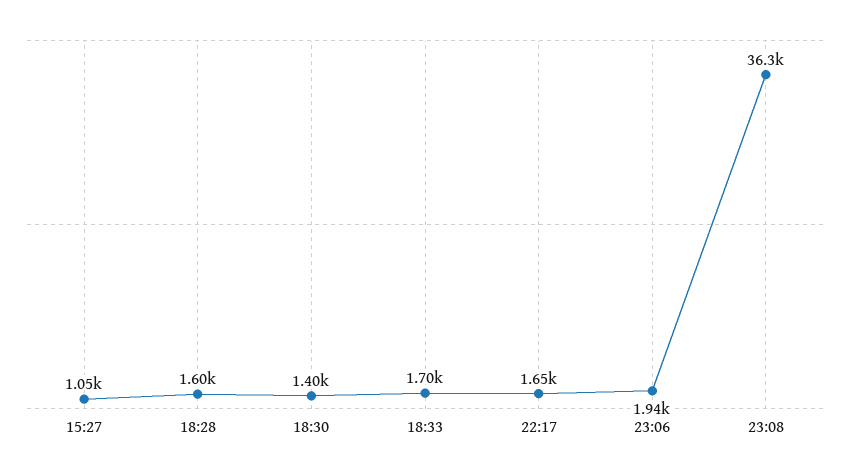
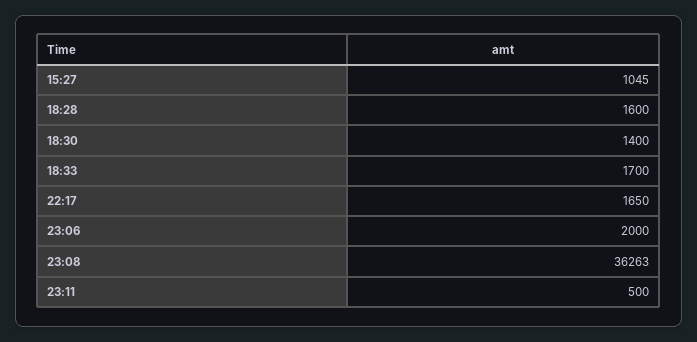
23:06: 1940 -> 2000
23:11: none -> 500

